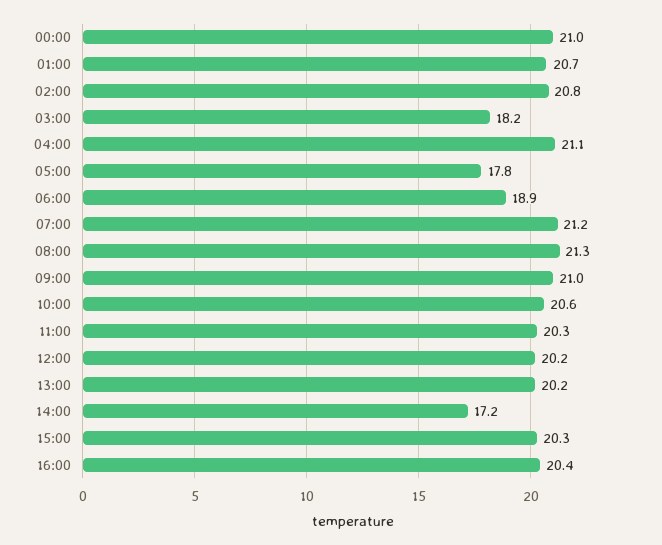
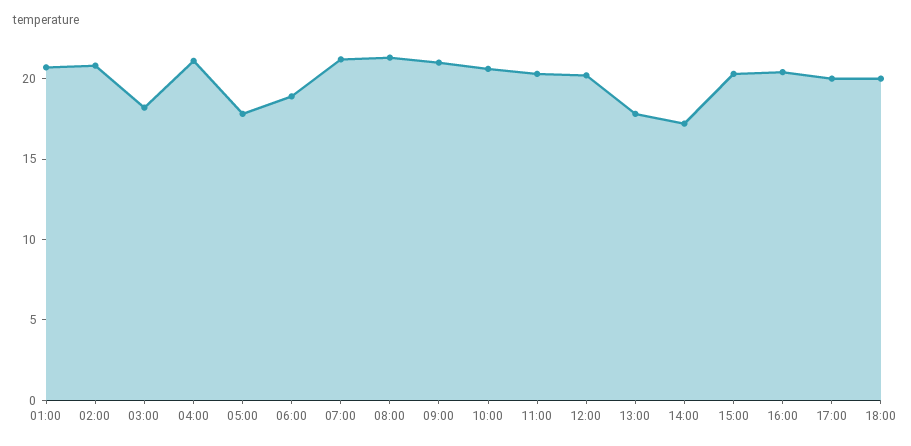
00:00: 21 -> none
13:00: 20.2 -> 18
17:00: none -> 20
18:00: none -> 20

